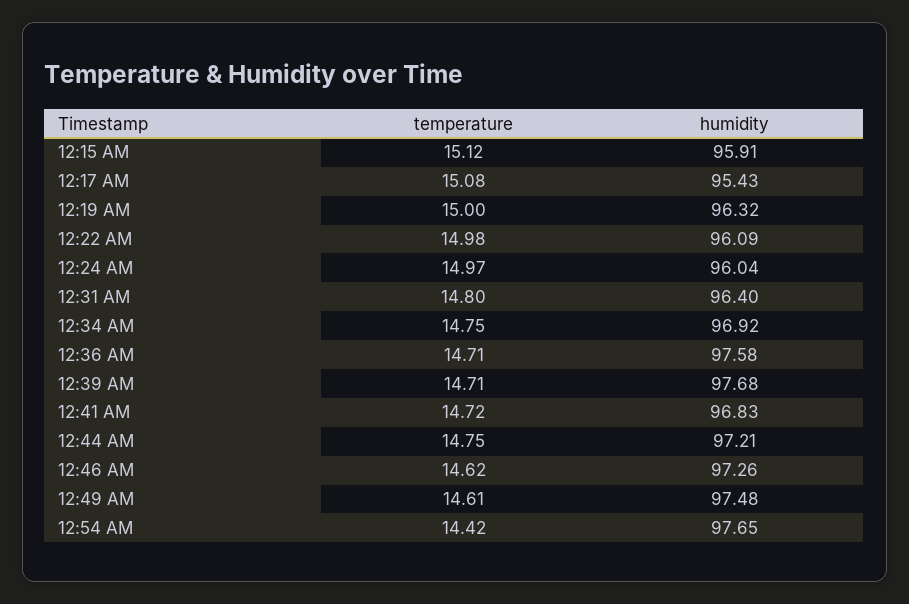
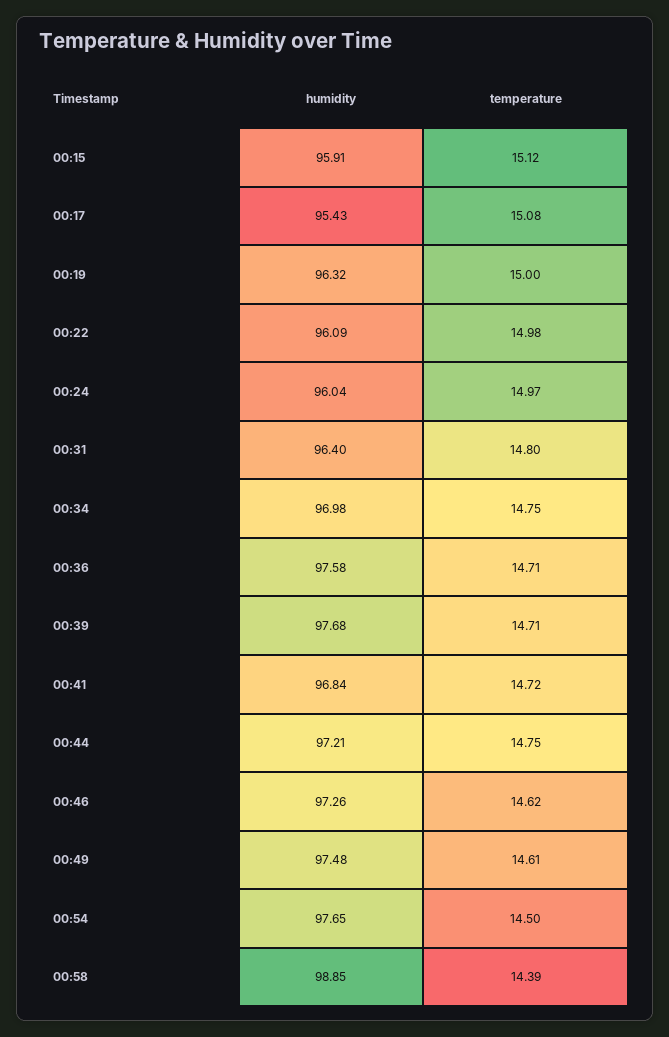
humidity, 12:34 AM: 96.92 -> 96.98
humidity, 12:41 AM: 96.83 -> 96.84
temperature, 12:54 AM: 14.42 -> 14.5
humidity, 00:58: none -> 98.85
temperature, 00:58: none -> 14.39

